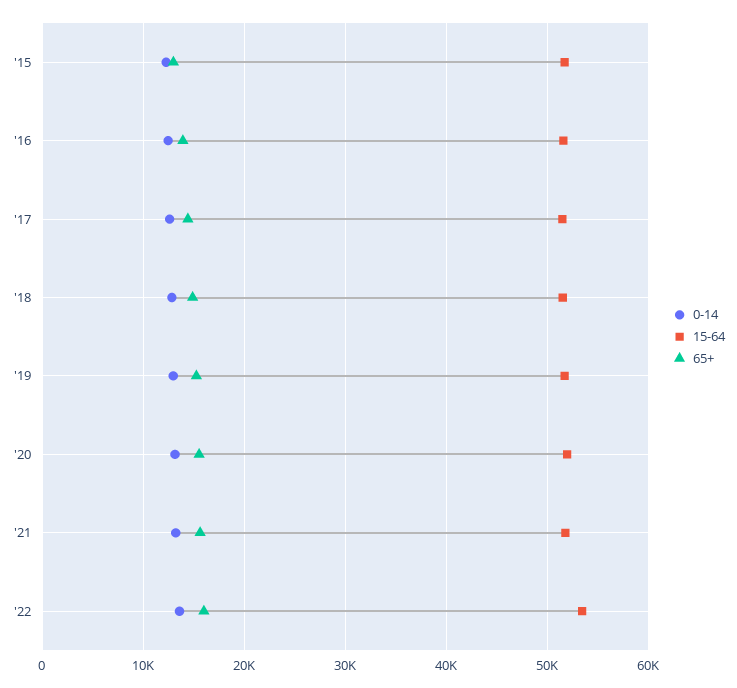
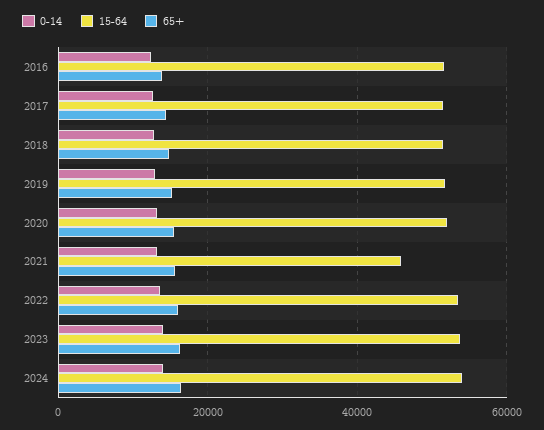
0-14, '15: 12000 -> none
15-64, '15: 52000 -> none
65+, '15: 13000 -> none
15-64, '21: 52000 -> 46000
0-14, 2023: none -> 14000
15-64, 2023: none -> 54000
65+, 2023: none -> 16000
0-14, 2024: none -> 14000
15-64, 2024: none -> 54000
65+, 2024: none -> 16000

